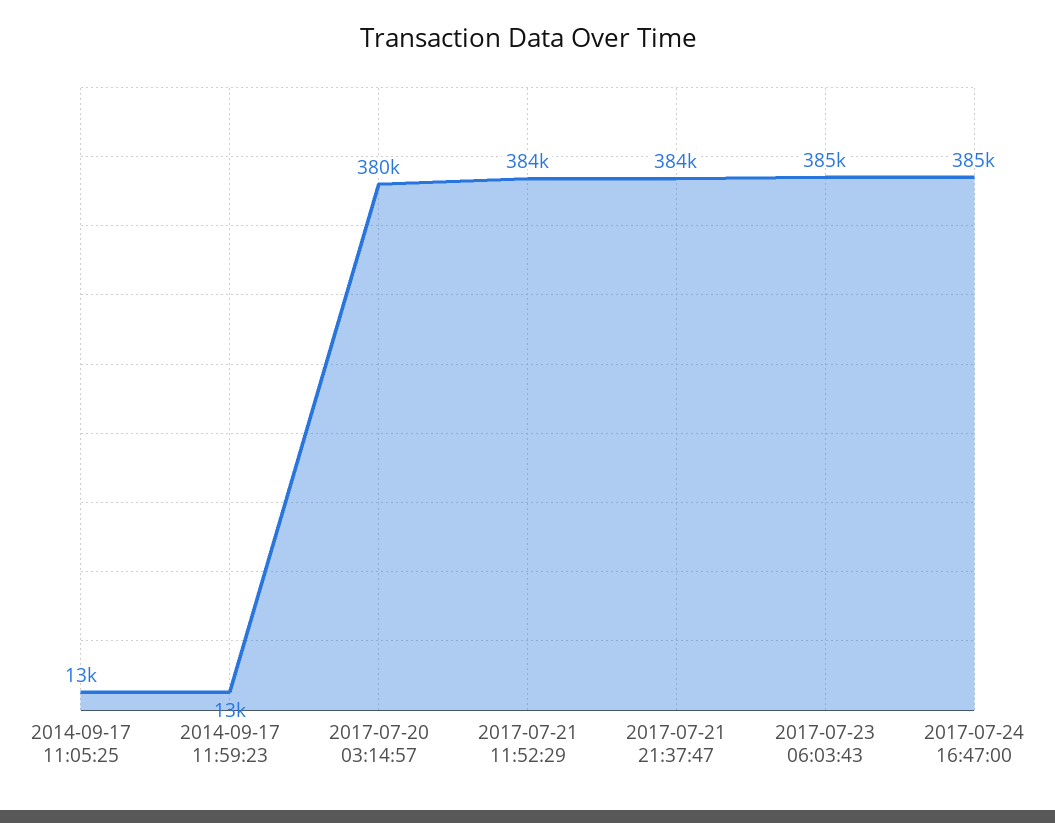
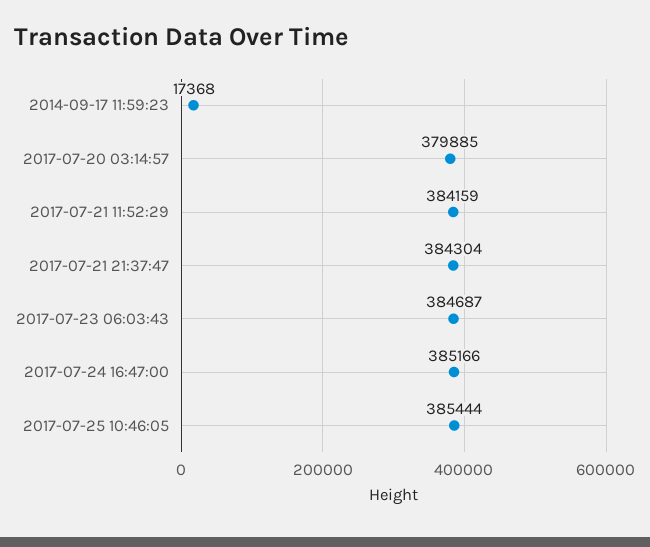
2014-09-17 11:05:25: 13000 -> none
2014-09-17 11:59:23: 13000 -> 17368
2017-07-25 10:46:05: none -> 385444

